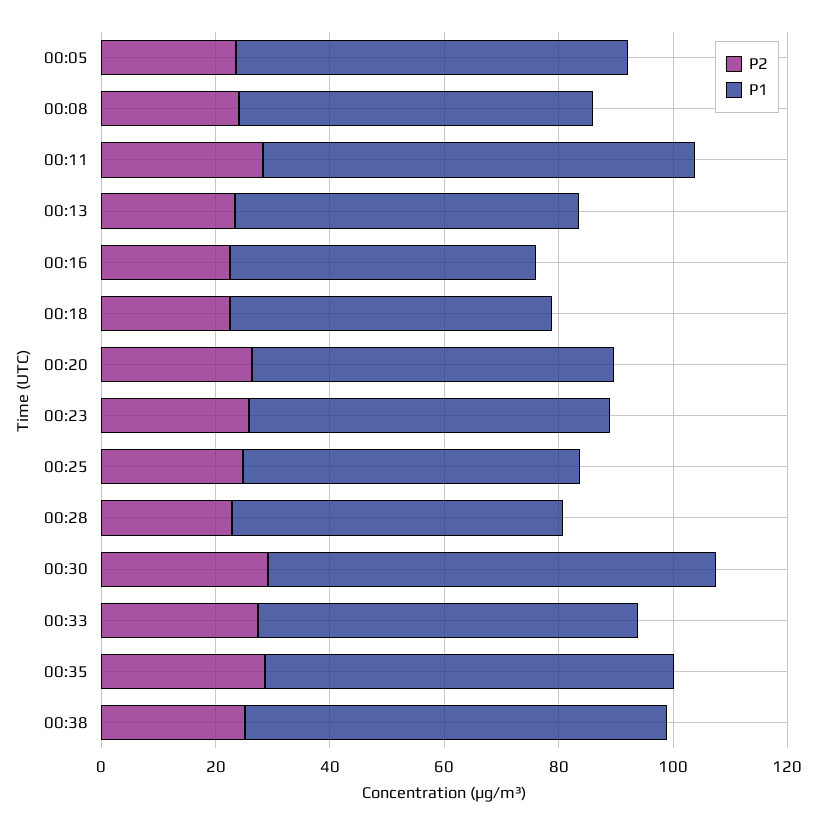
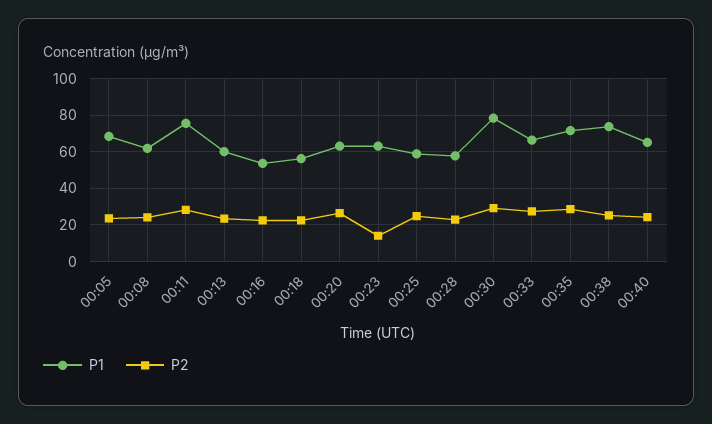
P2, 00:23: 25 -> 15
P1, 00:40: none -> 65
P2, 00:40: none -> 25

